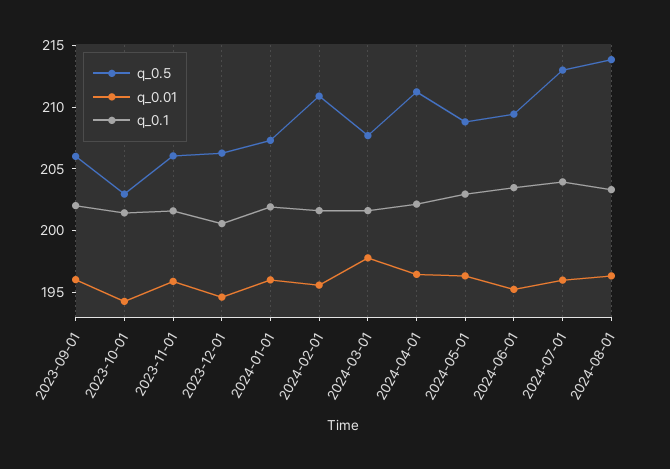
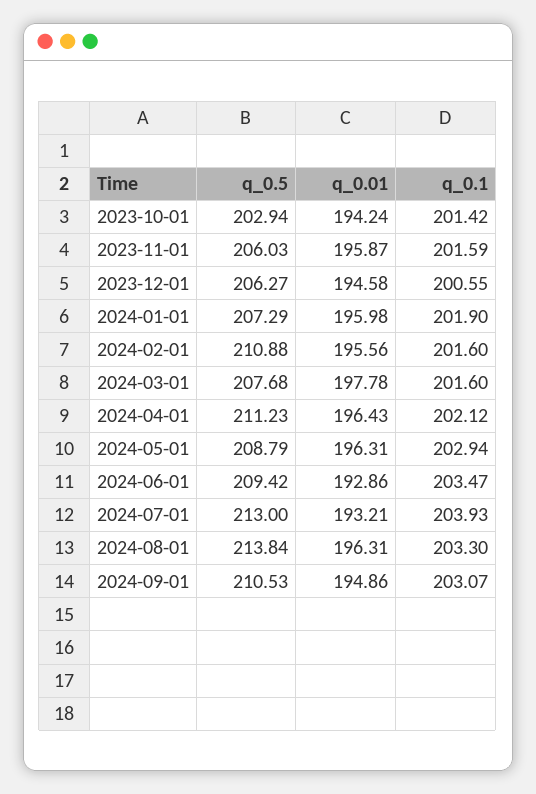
q_0.5, 2023-09-01: 206 -> none
q_0.01, 2023-09-01: 196 -> none
q_0.1, 2023-09-01: 202 -> none
q_0.01, 2024-06-01: 195 -> 192.86
q_0.01, 2024-07-01: 196 -> 193.21
q_0.5, 2024-09-01: none -> 210.53
q_0.01, 2024-09-01: none -> 194.86
q_0.1, 2024-09-01: none -> 203.07

